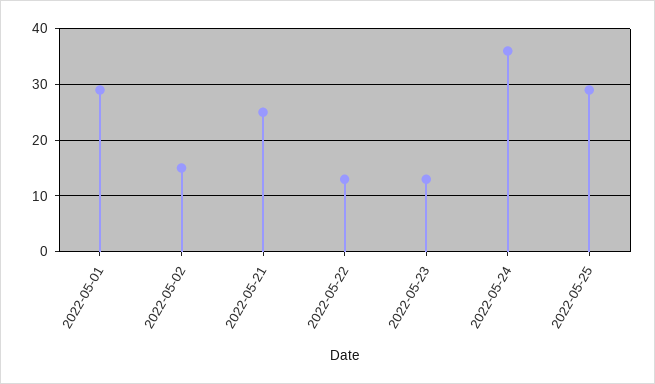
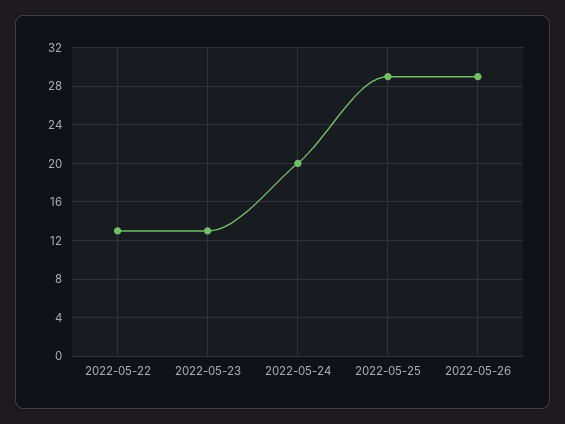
2022-05-01: 30 -> none
2022-05-02: 15 -> none
2022-05-21: 25 -> none
2022-05-24: 35 -> 20
2022-05-26: none -> 29

